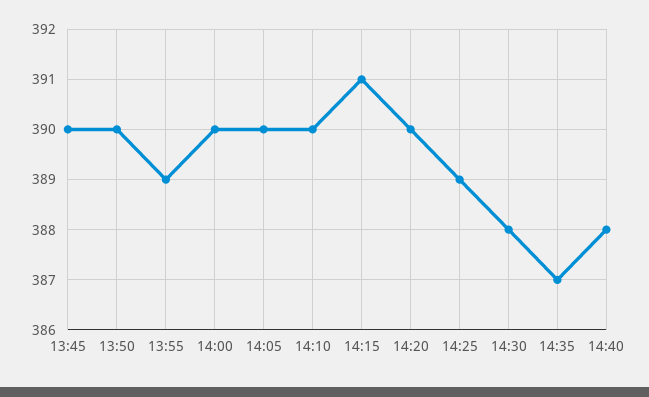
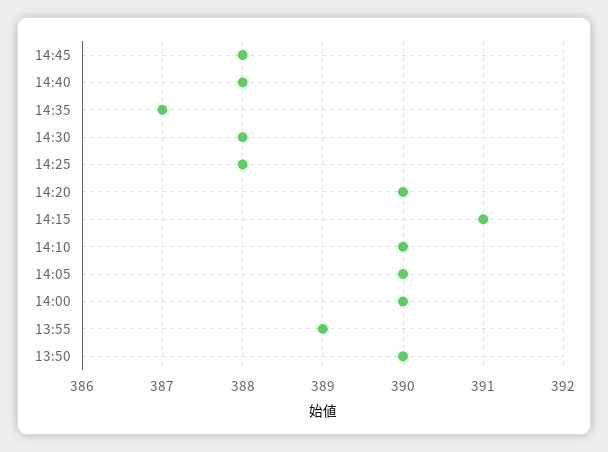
13:45: 390 -> none
14:25: 389 -> 388
14:45: none -> 388

